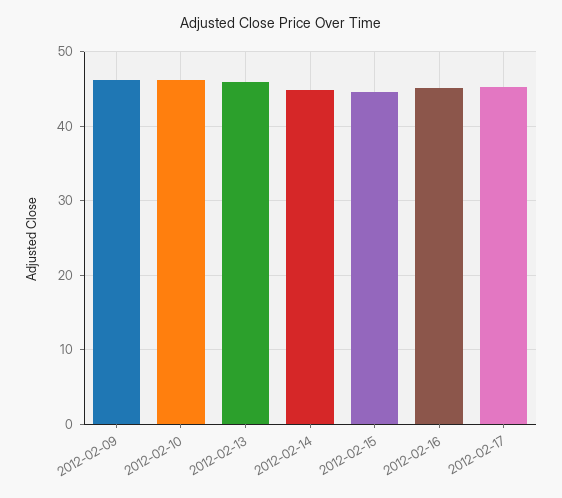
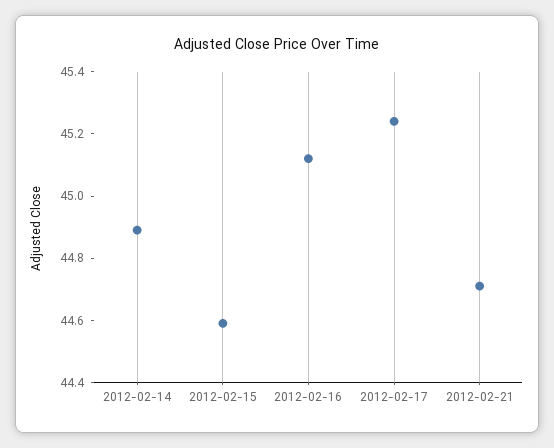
2012-02-09: 46 -> none
2012-02-10: 46 -> none
2012-02-13: 46 -> none
2012-02-21: none -> 44.7

